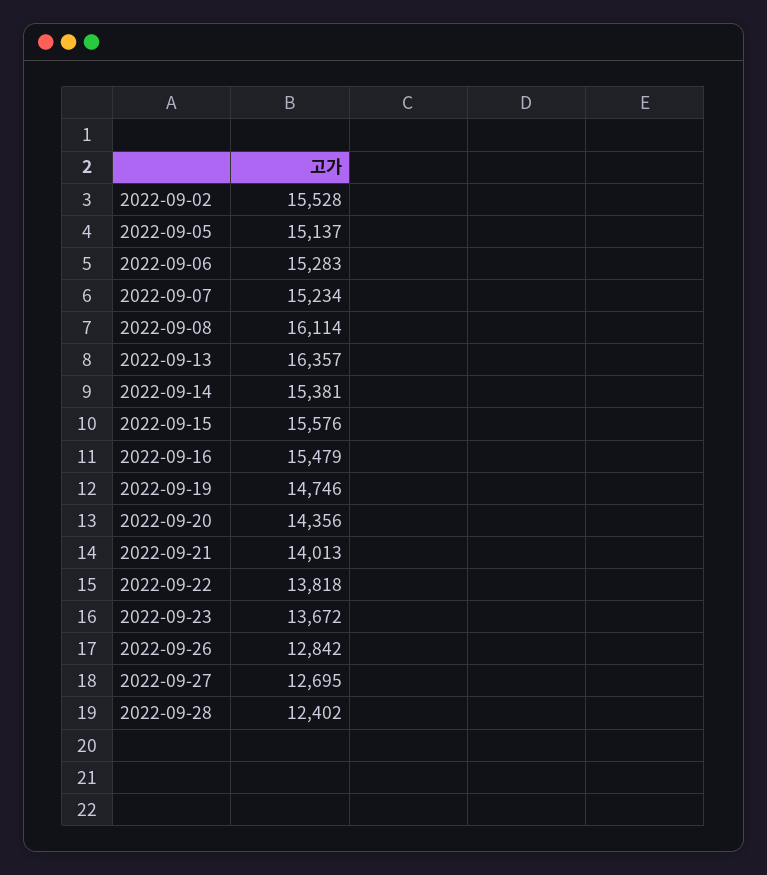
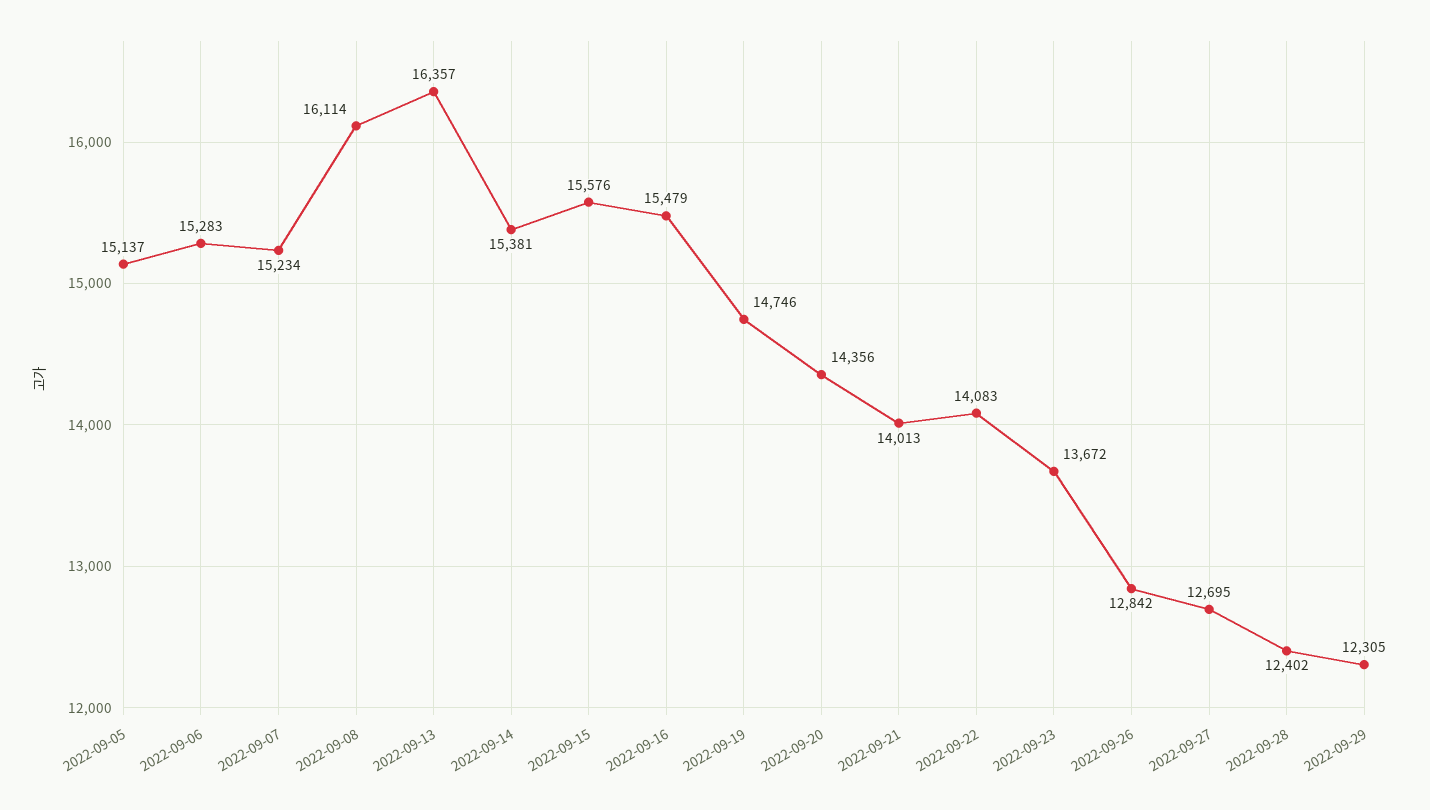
2022-09-02: 15528 -> none
2022-09-22: 13818 -> 14083
2022-09-29: none -> 12305

